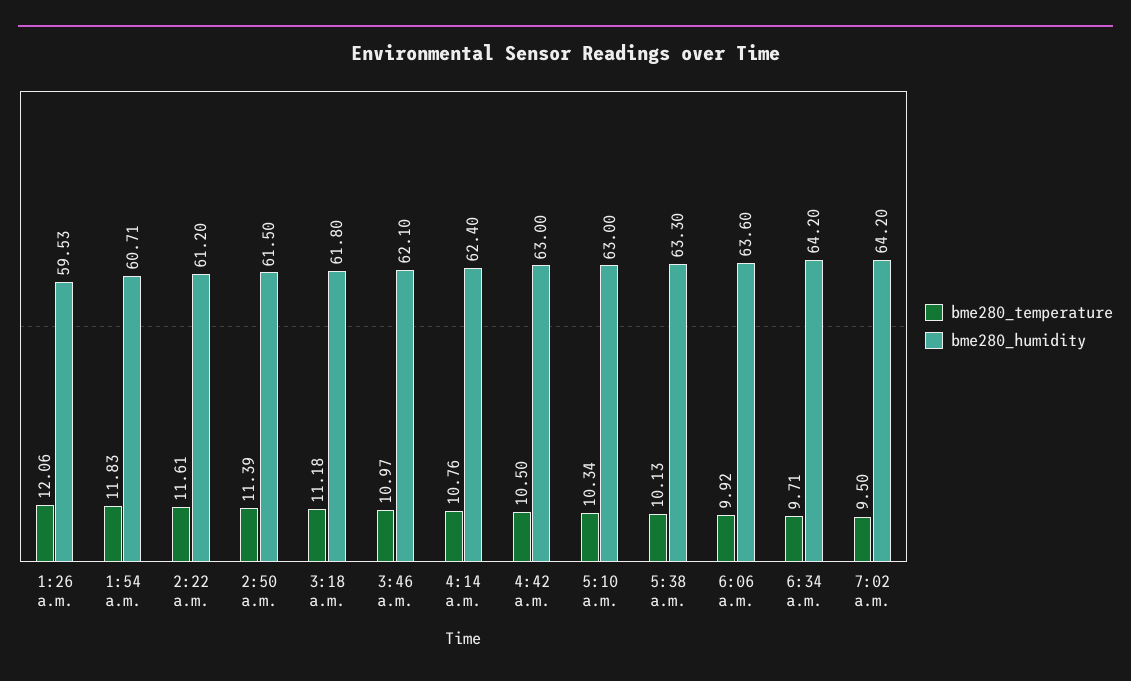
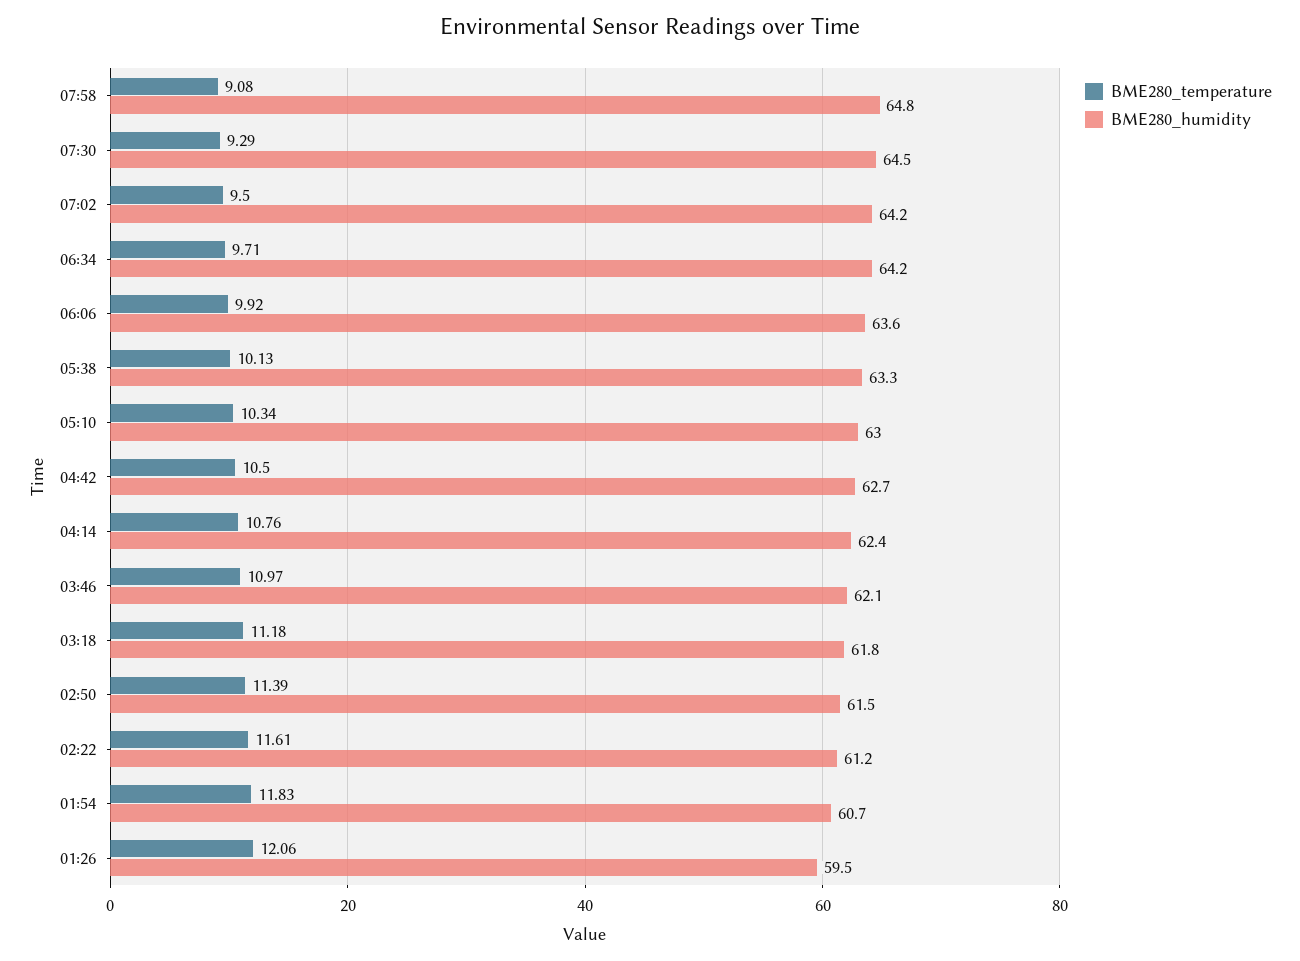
bme280_humidity, 4:42 a.m.: 63 -> 62.7
bme280_temperature, 07:58: none -> 9.08
bme280_humidity, 07:58: none -> 64.8
bme280_temperature, 07:30: none -> 9.29
bme280_humidity, 07:30: none -> 64.5

